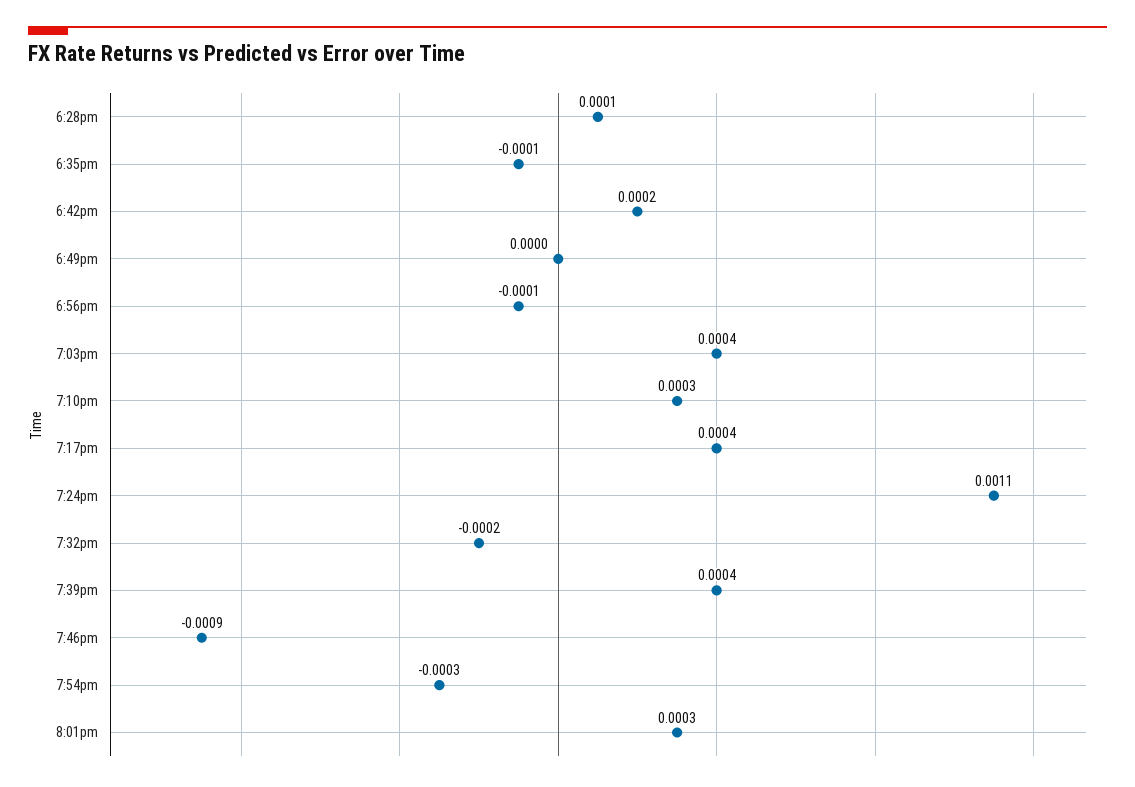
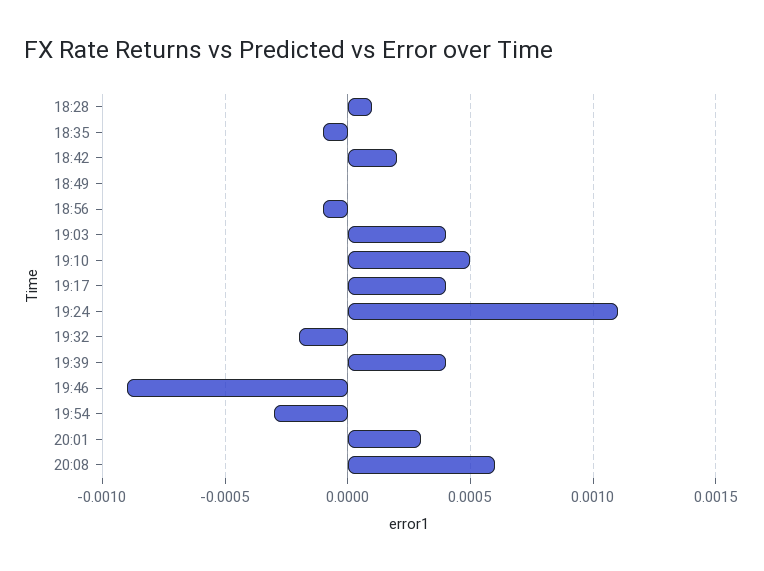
7:10pm: 0.0003 -> 0.0005
20:08: none -> 0.0006

